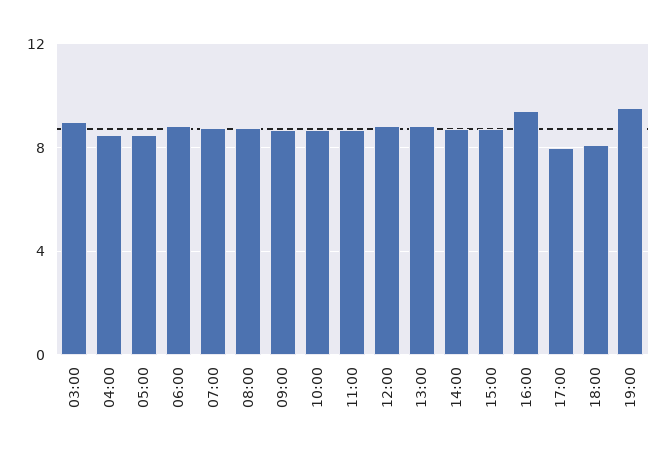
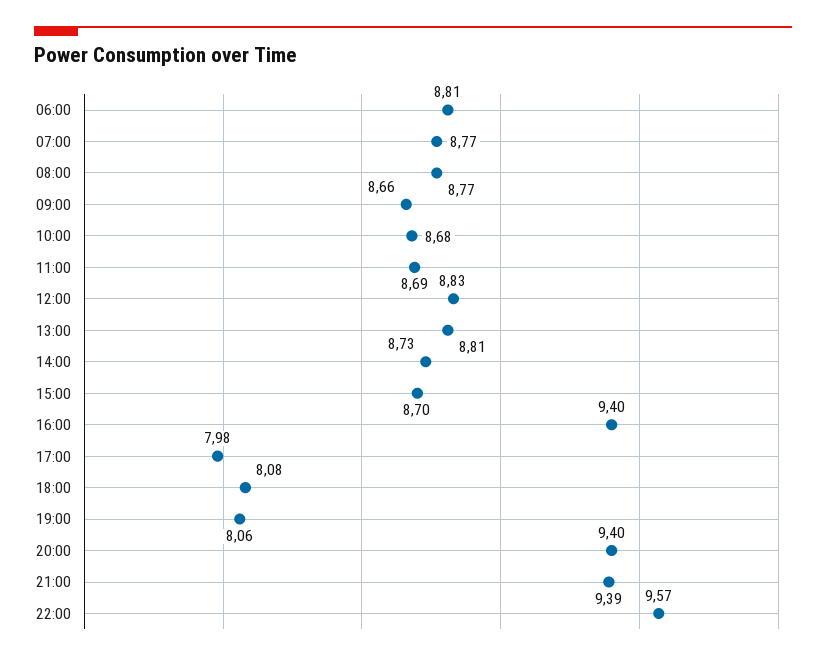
03:00: 9 -> none
04:00: 8.5 -> none
05:00: 8.5 -> none
19:00: 9.5 -> 8.06
20:00: none -> 9.4
21:00: none -> 9.39
22:00: none -> 9.57

